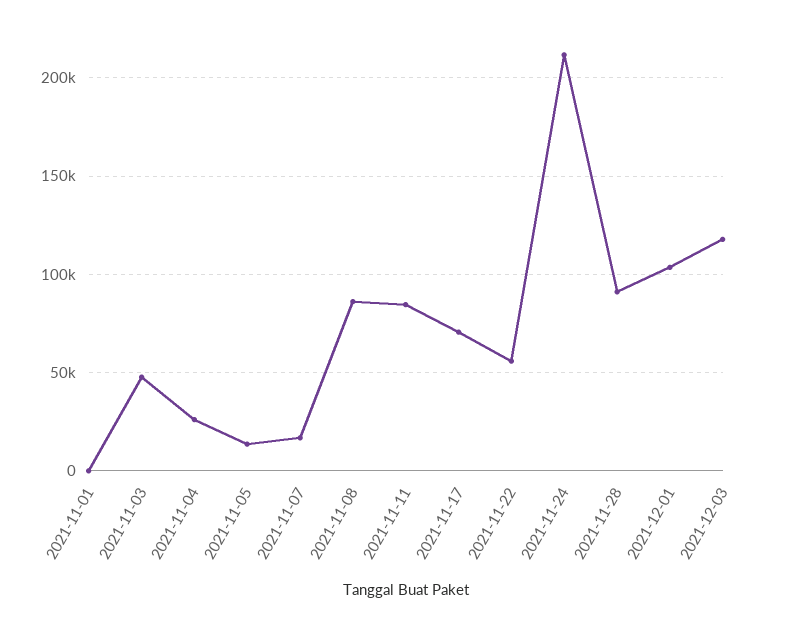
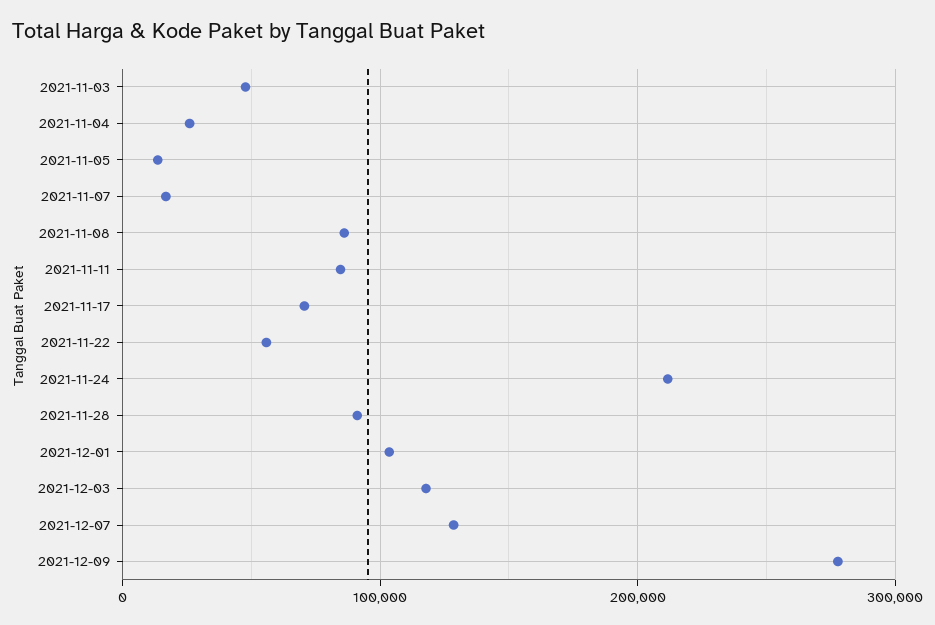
2021-11-01: 0 -> none
2021-12-07: none -> 130000
2021-12-09: none -> 280000

